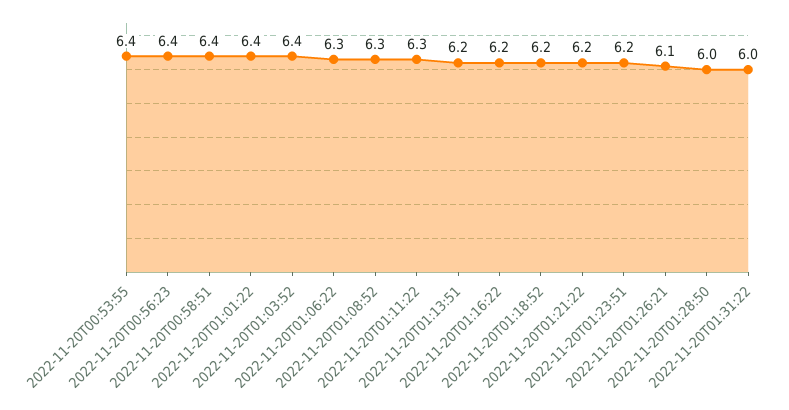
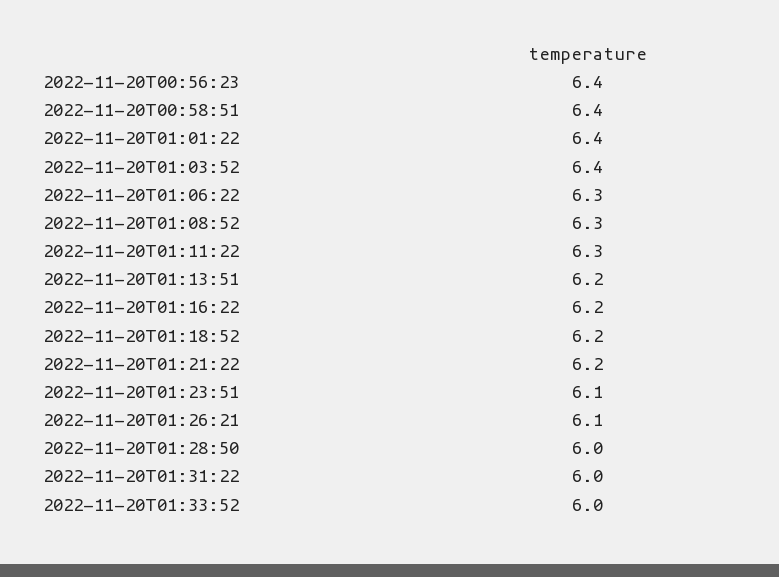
2022-11-20T00:53:55: 6.4 -> none
2022-11-20T01:23:51: 6.2 -> 6.1
2022-11-20T01:33:52: none -> 6

